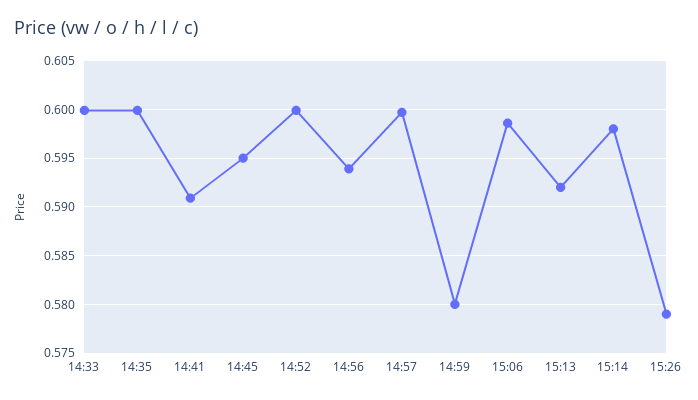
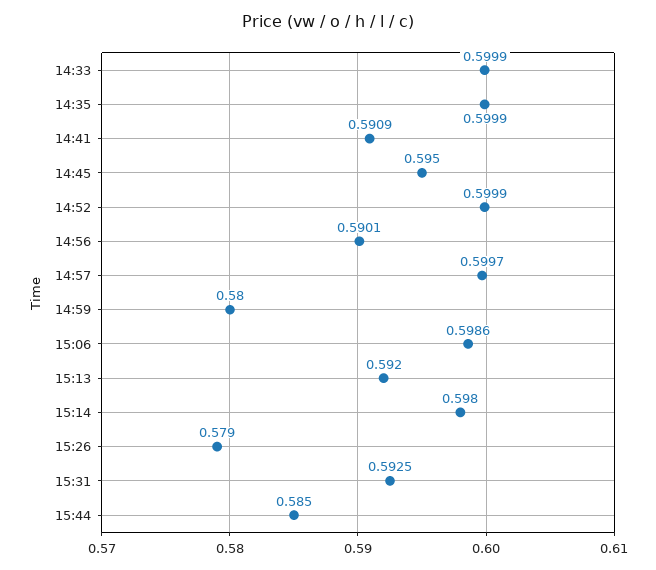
14:56: 0.594 -> 0.5901
15:31: none -> 0.5925
15:44: none -> 0.585

